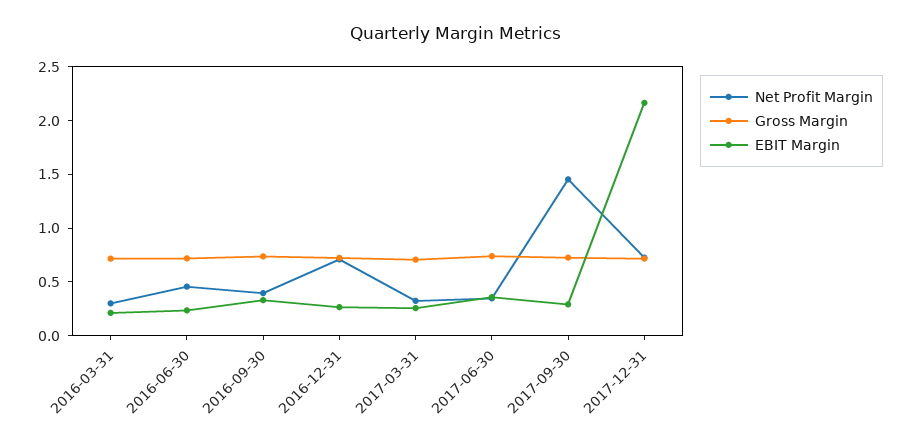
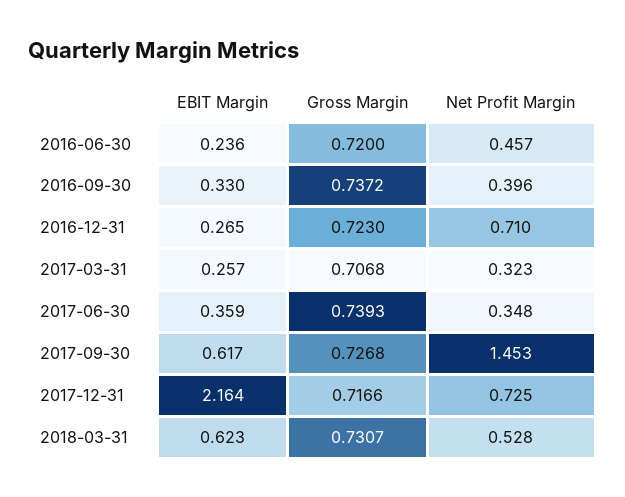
Net Profit Margin, 2016-03-31: 0.3 -> none
Gross Margin, 2016-03-31: 0.7 -> none
EBIT Margin, 2016-03-31: 0.2 -> none
EBIT Margin, 2017-09-30: 0.3 -> 0.617
EBIT Margin, 2018-03-31: none -> 0.623
Gross Margin, 2018-03-31: none -> 0.7307
Net Profit Margin, 2018-03-31: none -> 0.528

